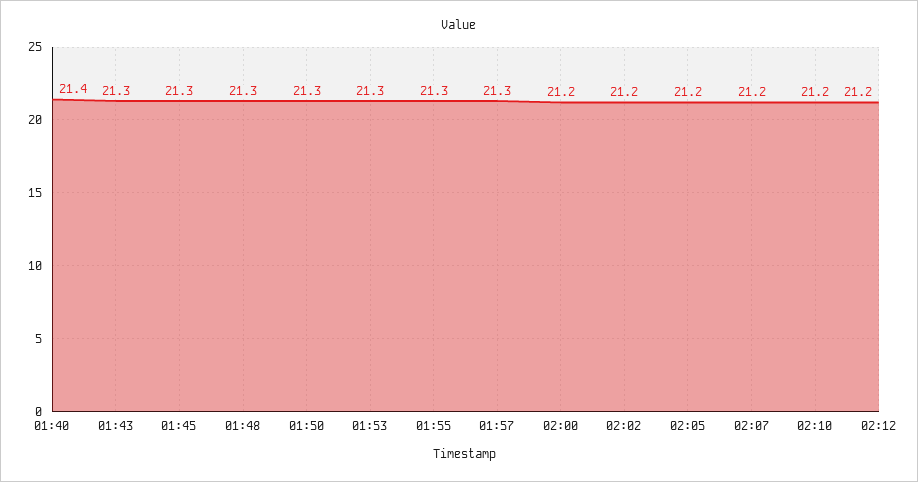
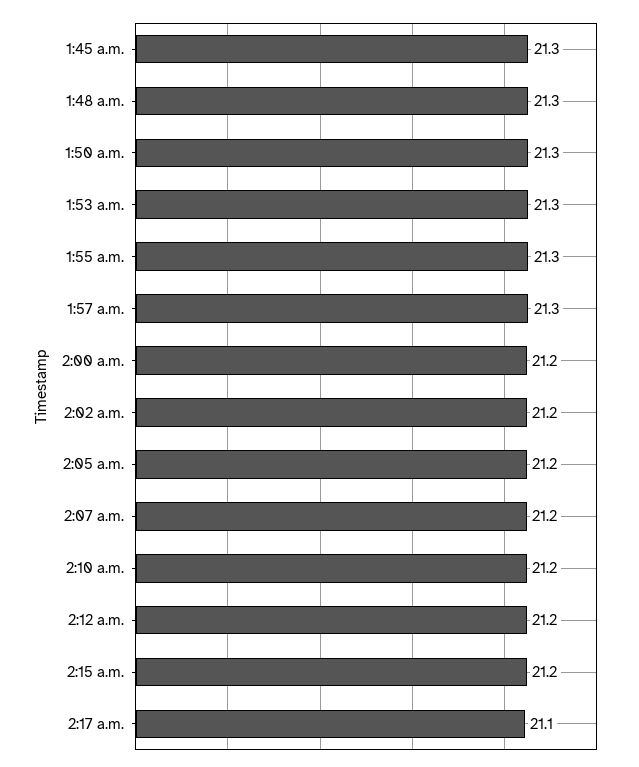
01:40: 21.4 -> none
01:43: 21.3 -> none
2:15 a.m.: none -> 21.2
2:17 a.m.: none -> 21.1

